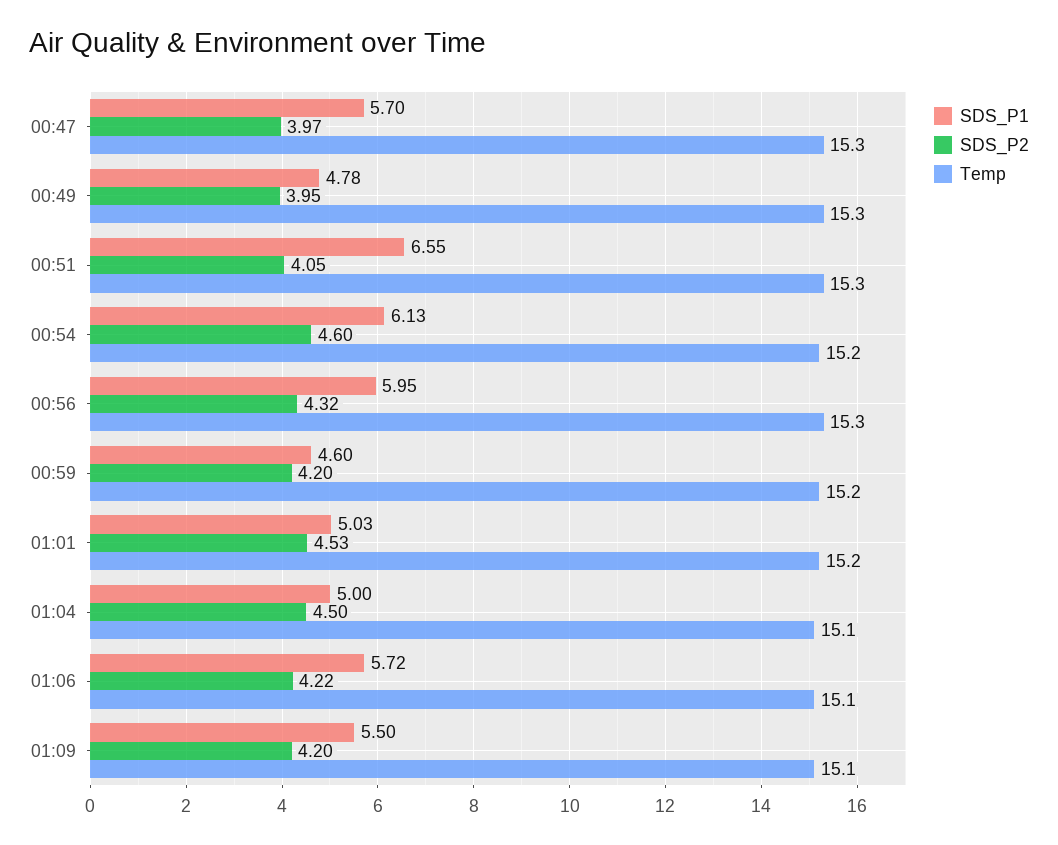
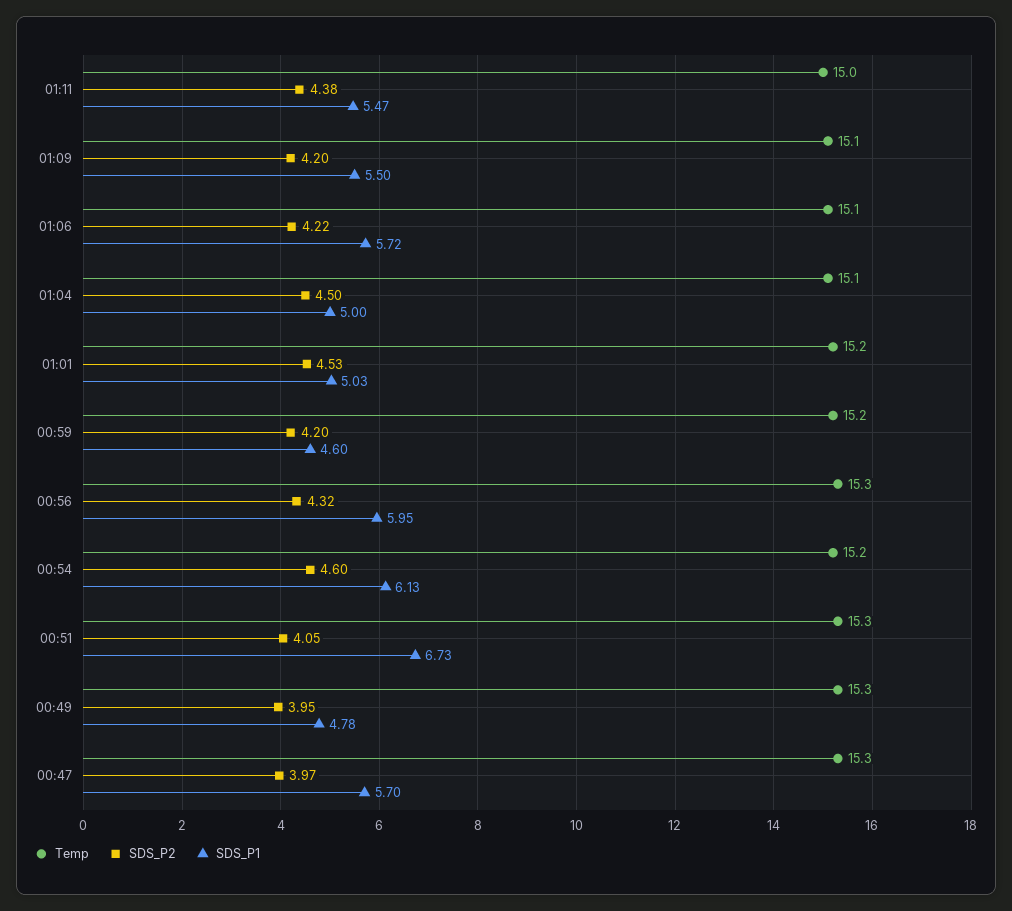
SDS_P1, 00:51: 6.55 -> 6.73
Temp, 01:11: none -> 15
SDS_P2, 01:11: none -> 4.38
SDS_P1, 01:11: none -> 5.47

